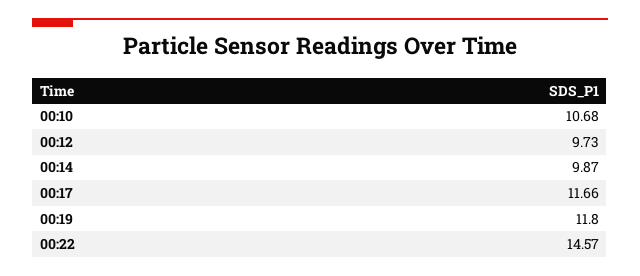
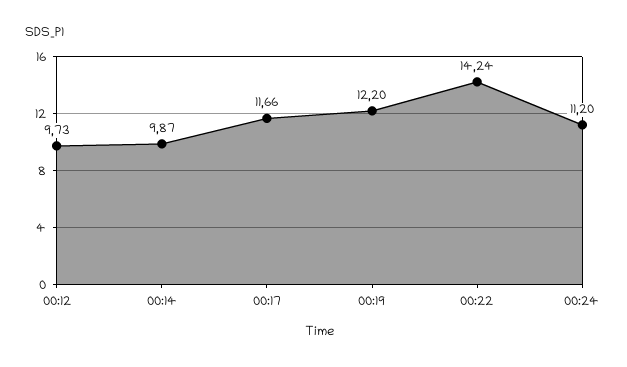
00:10: 10.68 -> none
00:19: 11.8 -> 12.2
00:22: 14.57 -> 14.24
00:24: none -> 11.2

